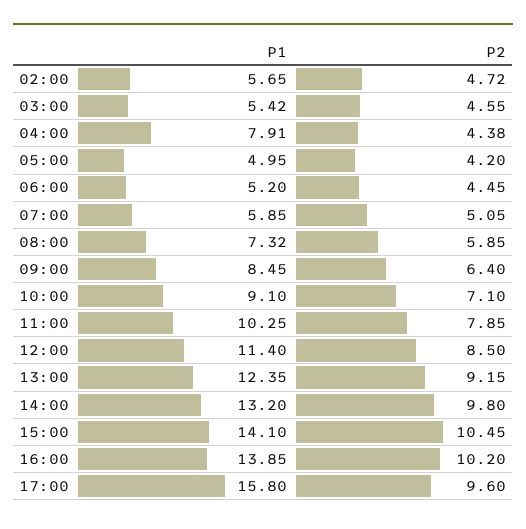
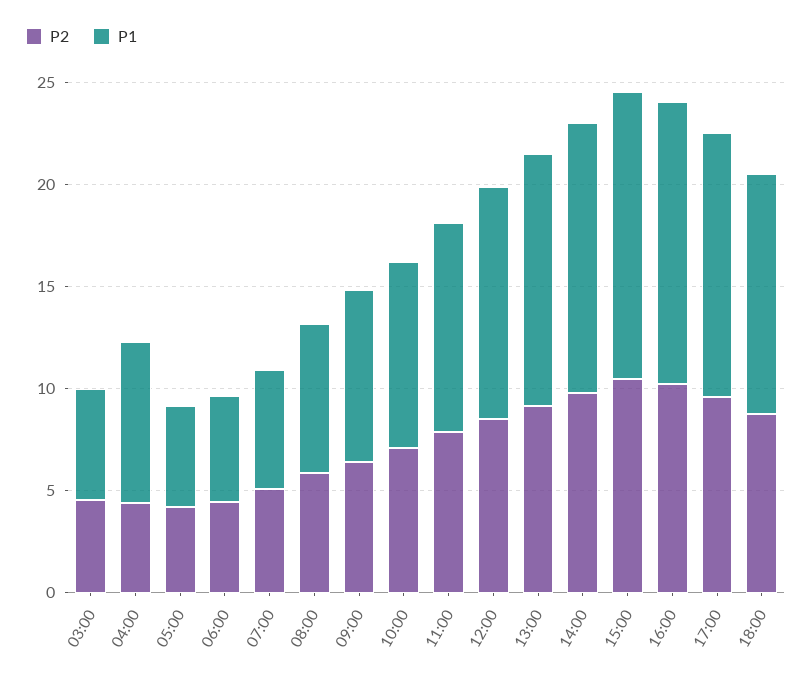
P1, 02:00: 5.65 -> none
P2, 02:00: 4.72 -> none
P1, 17:00: 15.8 -> 13
P2, 18:00: none -> 9
P1, 18:00: none -> 12

